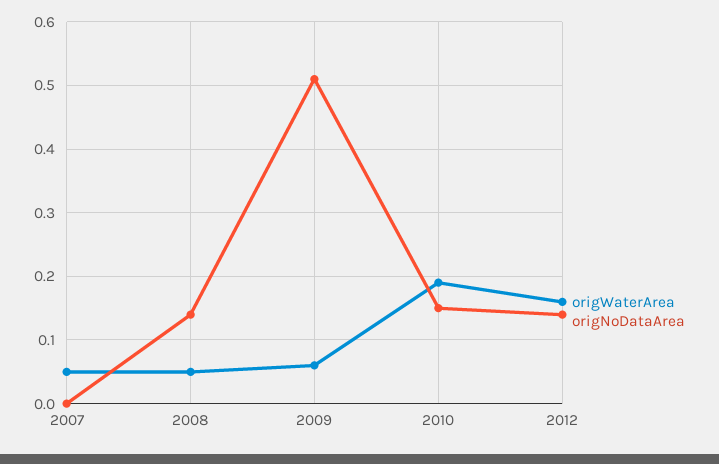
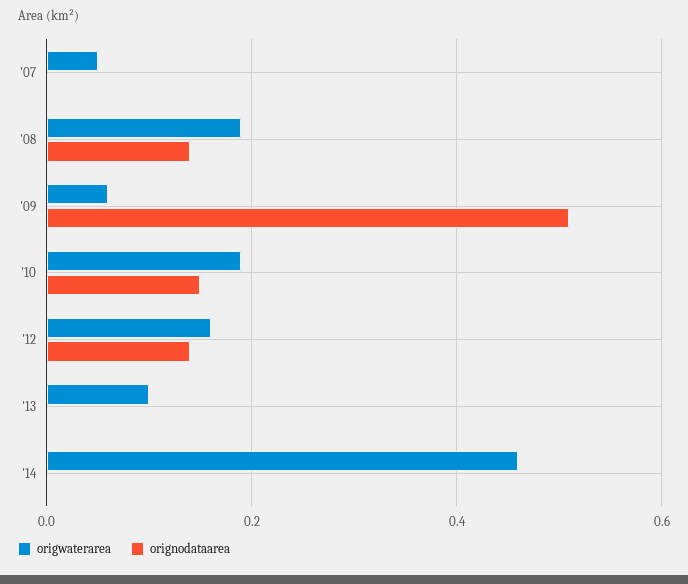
origWaterArea, 2008: 0.05 -> 0.2
origWaterArea, '13: none -> 0.1
origNoDataArea, '13: none -> 0
origWaterArea, '14: none -> 0.45
origNoDataArea, '14: none -> 0

